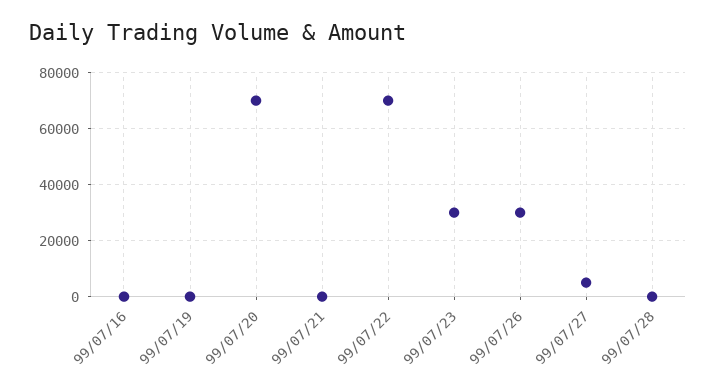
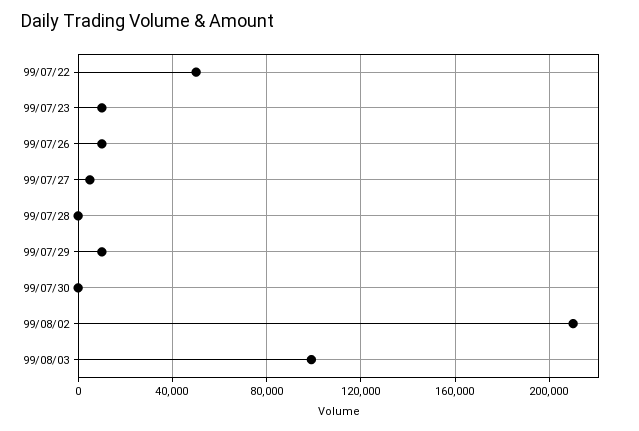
99/07/16: 0 -> none
99/07/19: 0 -> none
99/07/20: 70000 -> none
99/07/21: 0 -> none
99/07/22: 70000 -> 50000
99/07/23: 30000 -> 10000
99/07/26: 30000 -> 10000
99/07/29: none -> 10000
99/07/30: none -> 0
99/08/02: none -> 210000
99/08/03: none -> 100000

